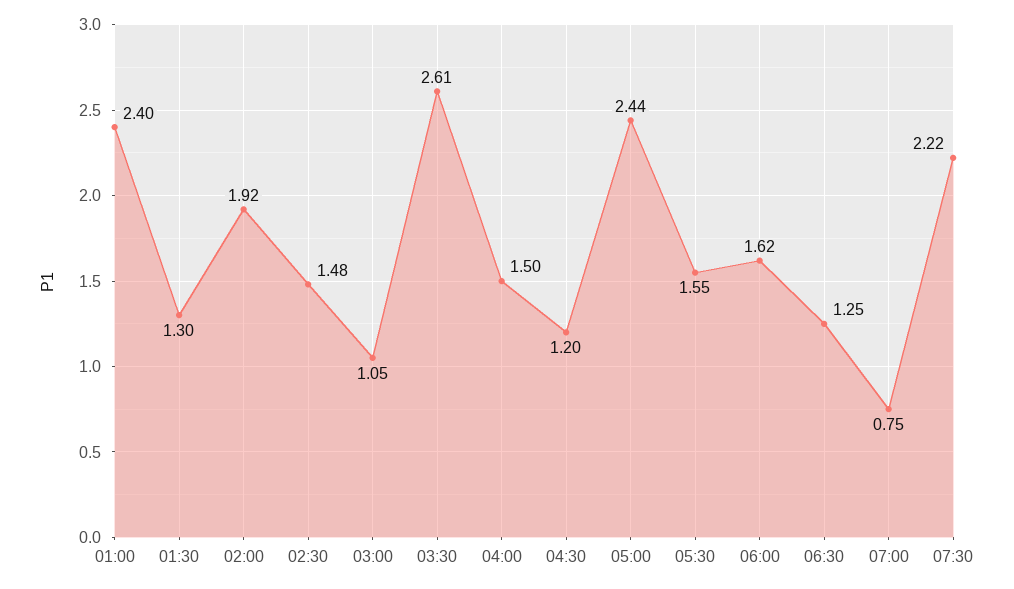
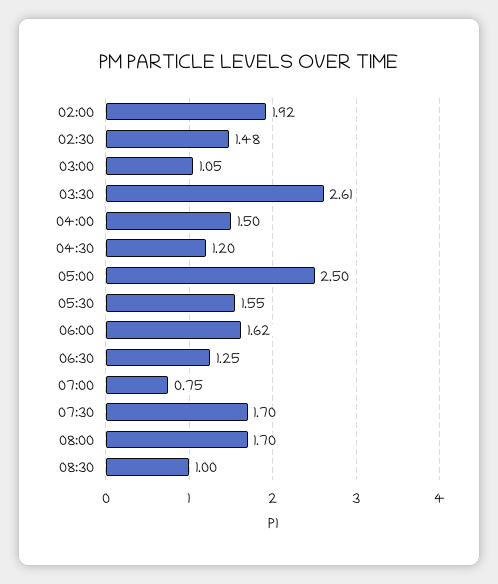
01:00: 2.4 -> none
01:30: 1.3 -> none
05:00: 2.44 -> 2.5
07:30: 2.22 -> 1.7
08:00: none -> 1.7
08:30: none -> 1

